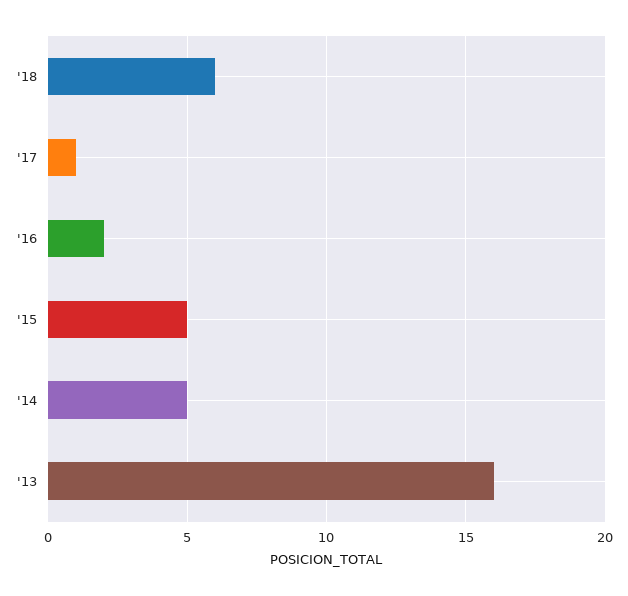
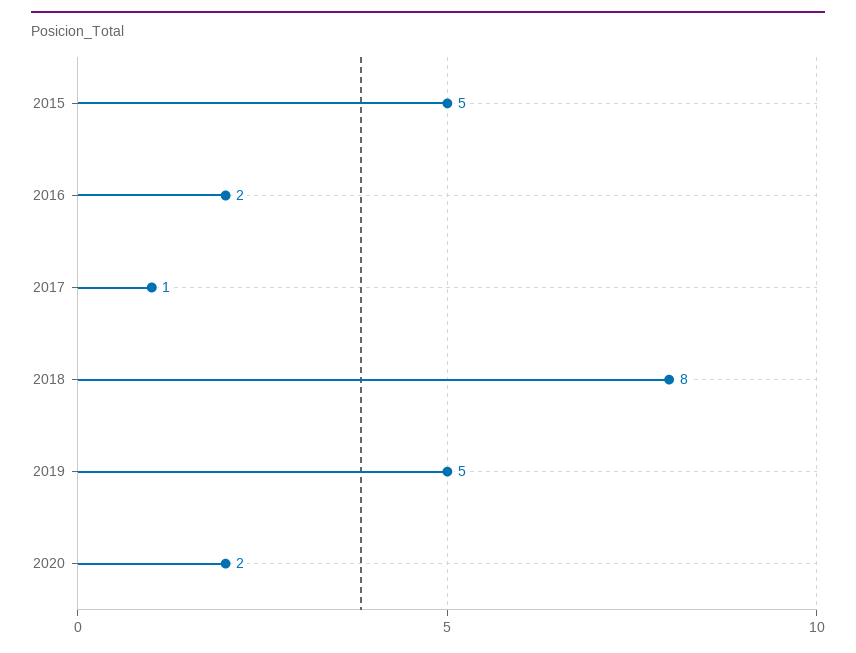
'18: 6 -> 8
'14: 5 -> none
'13: 16 -> none
2019: none -> 5
2020: none -> 2

